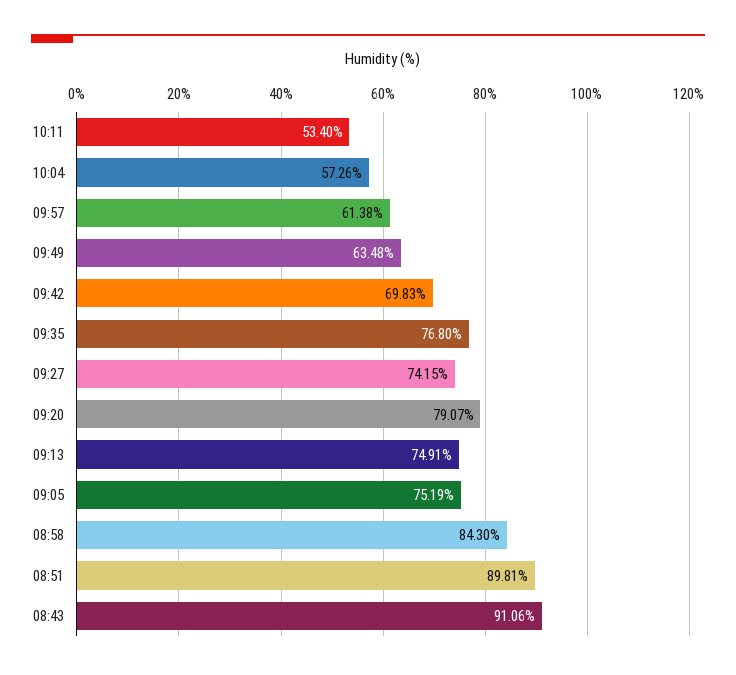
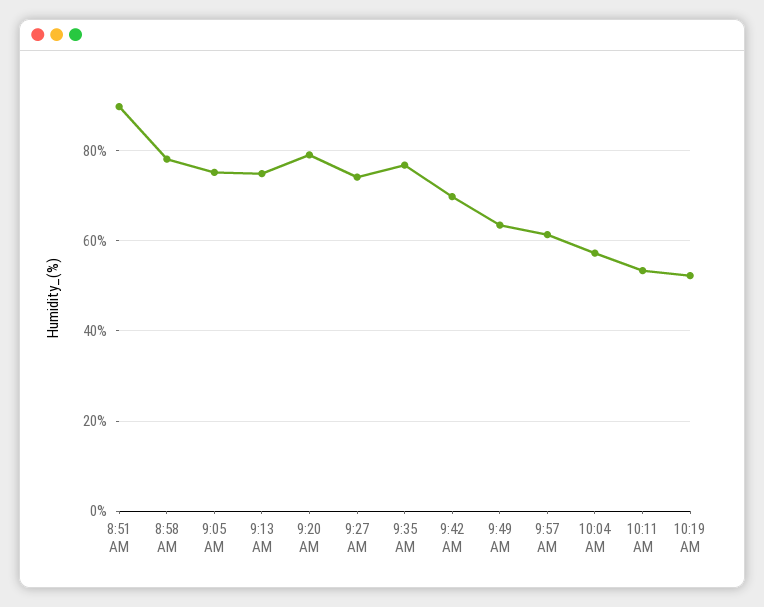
08:58: 84.3 -> 78
08:43: 91.06 -> none
10:19 AM: none -> 52

